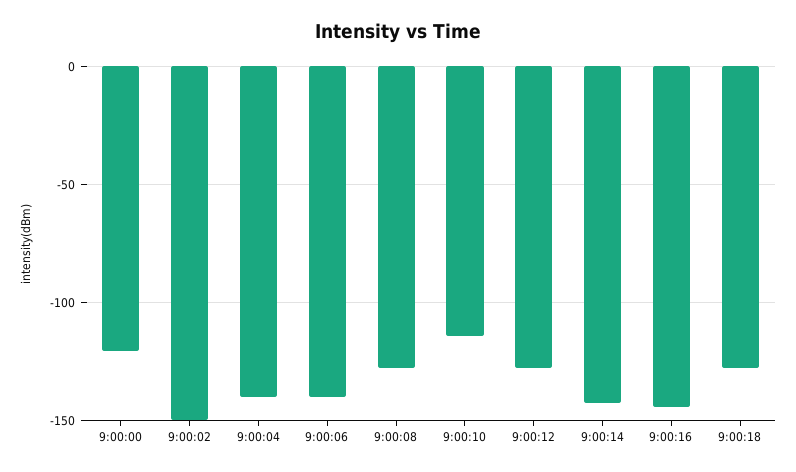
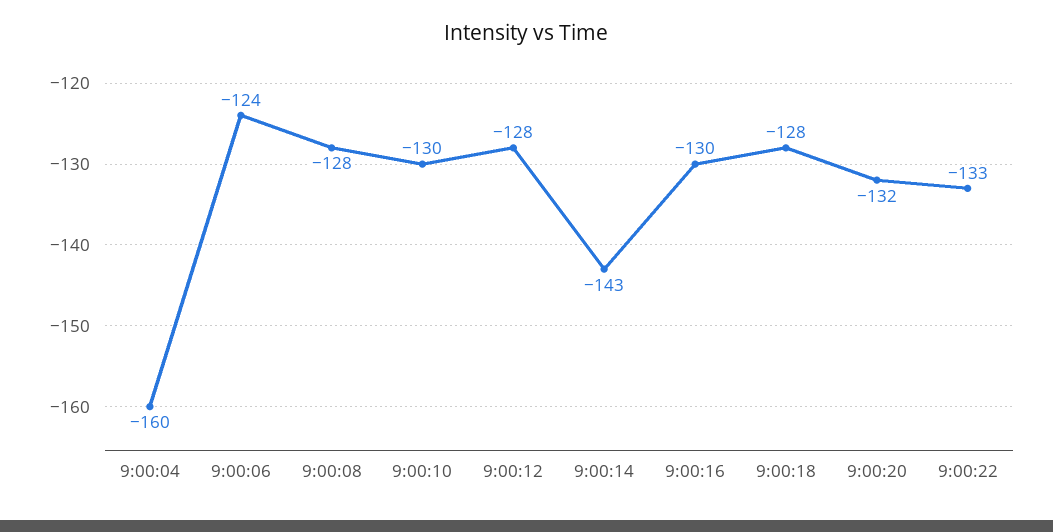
9:00:00: -120 -> none
9:00:02: -150 -> none
9:00:04: -140 -> -160
9:00:06: -140 -> -124
9:00:10: -115 -> -130
9:00:16: -145 -> -130
9:00:20: none -> -132
9:00:22: none -> -133

